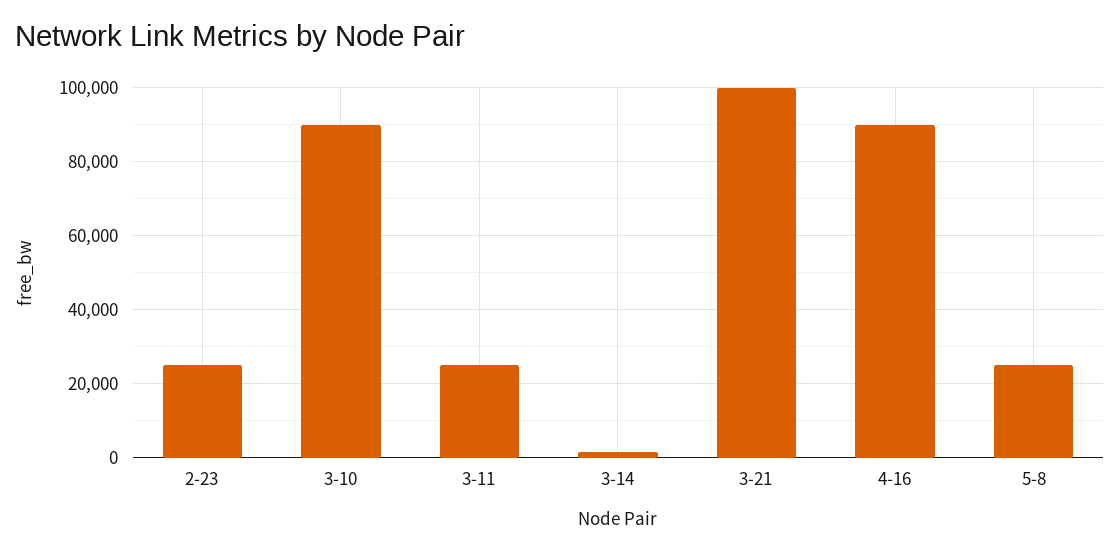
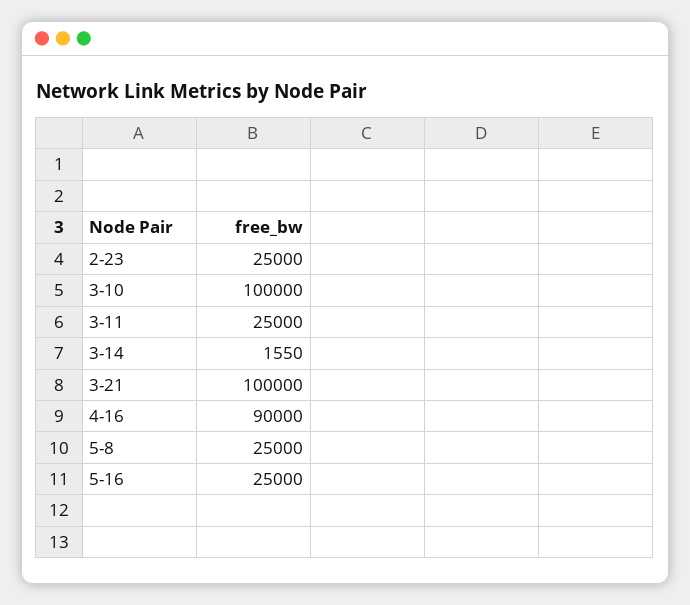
3-10: 90000 -> 100000
5-16: none -> 25000

